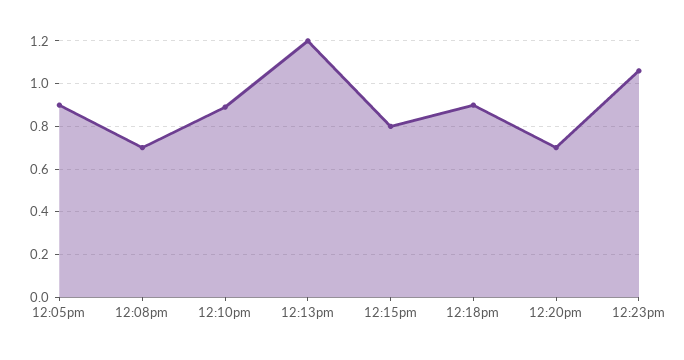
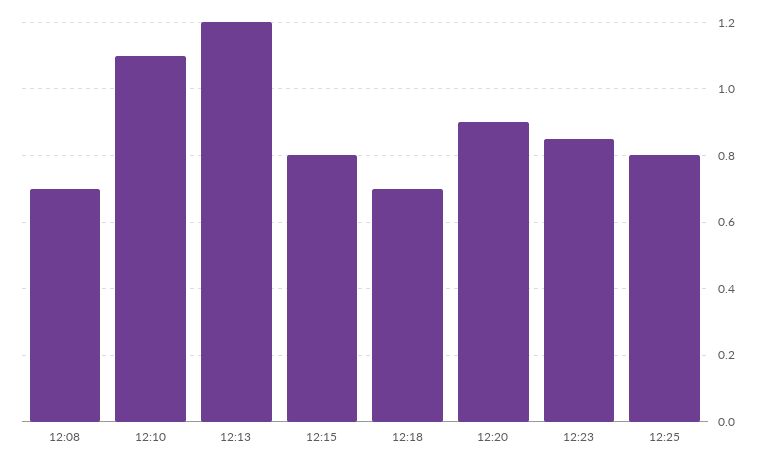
12:05pm: 0.9 -> none
12:10pm: 0.9 -> 1.1
12:18pm: 0.9 -> 0.7
12:20pm: 0.7 -> 0.9
12:23pm: 1.05 -> 0.85
12:25: none -> 0.8

